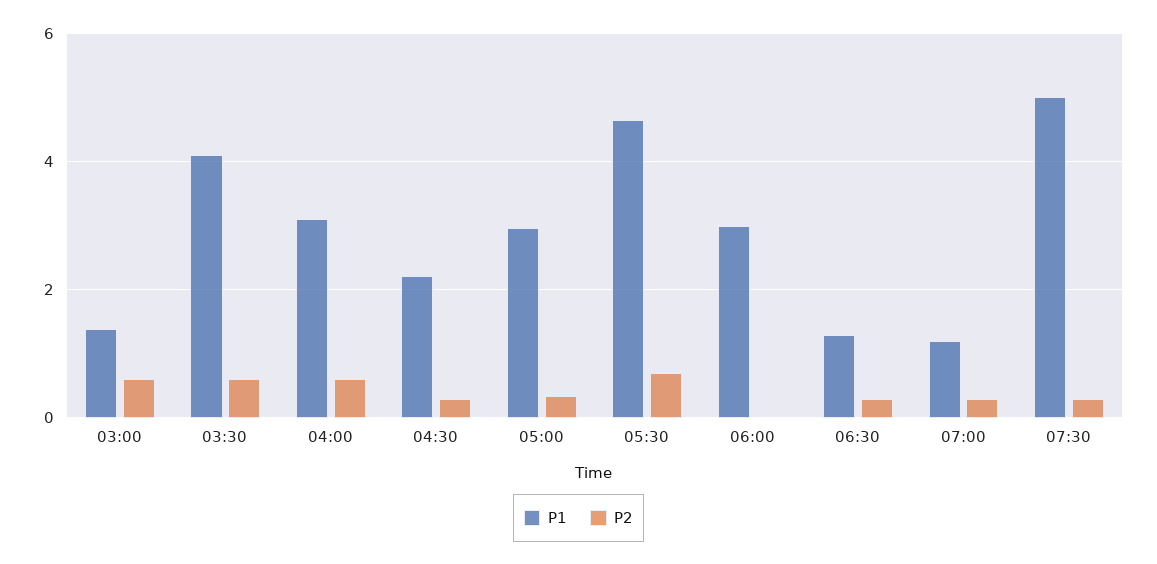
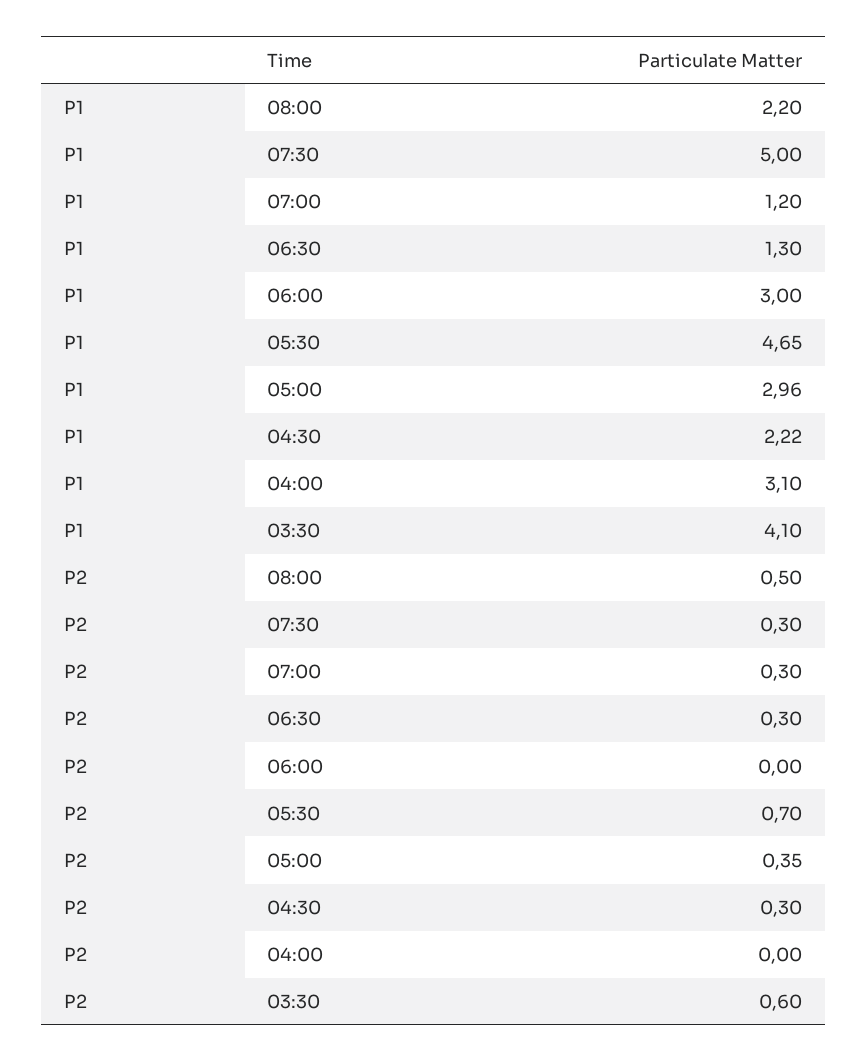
P1, 03:00: 1.4 -> none
P2, 03:00: 0.6 -> none
P2, 04:00: 0.6 -> 0
P1, 08:00: none -> 2.2
P2, 08:00: none -> 0.5

